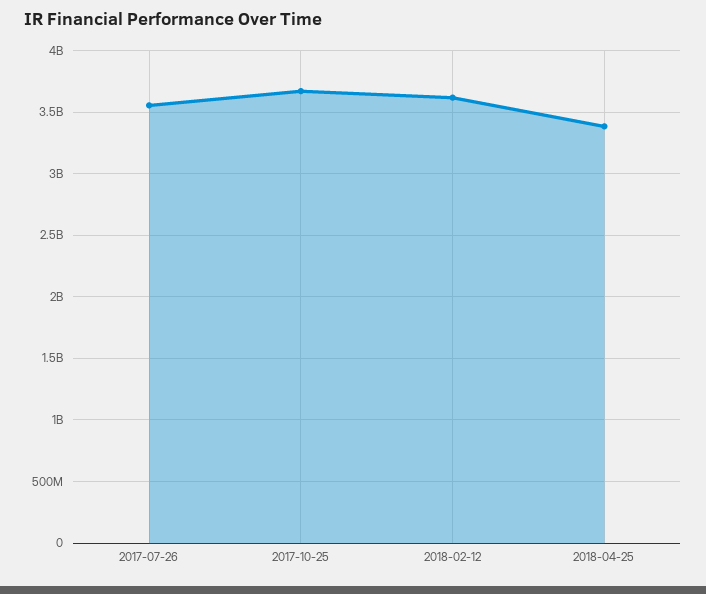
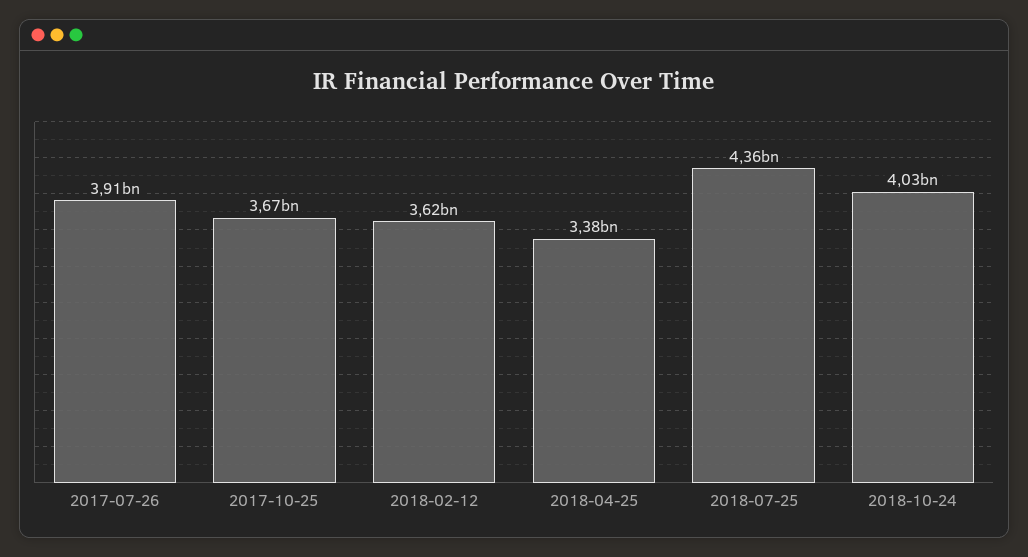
2017-07-26: 3550000000 -> 3910000000
2018-07-25: none -> 4360000000
2018-10-24: none -> 4030000000

